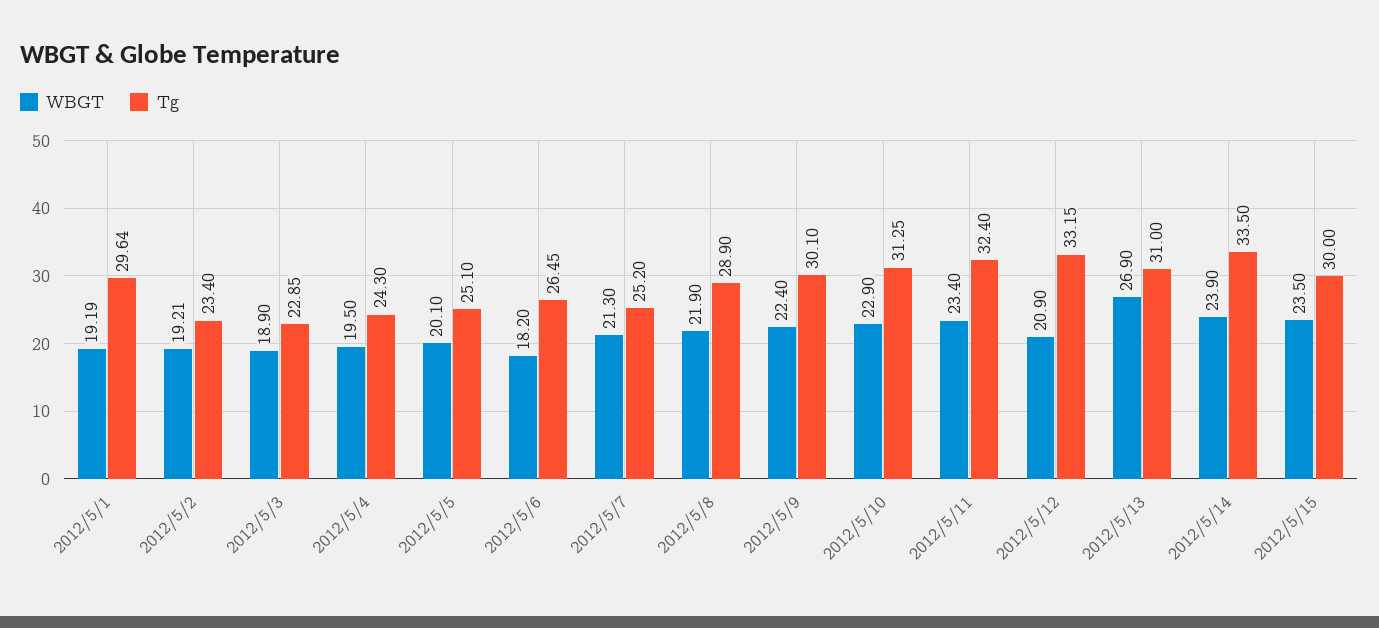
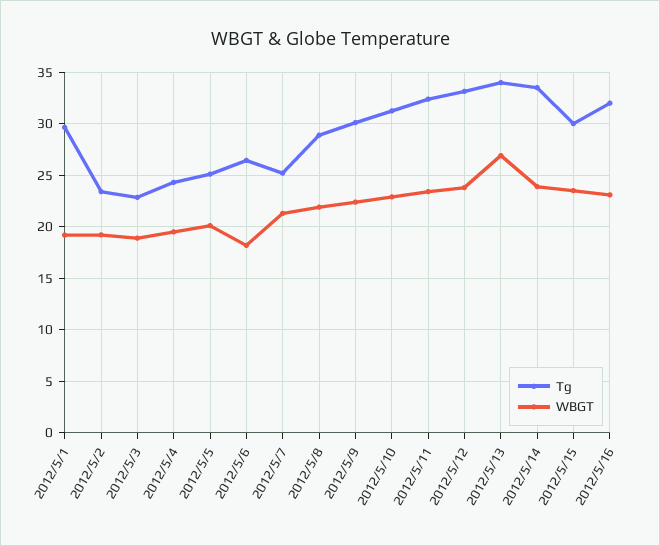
WBGT, 2012/5/12: 20.9 -> 24
Tg, 2012/5/13: 31 -> 34
Tg, 2012/5/16: none -> 32
WBGT, 2012/5/16: none -> 23

